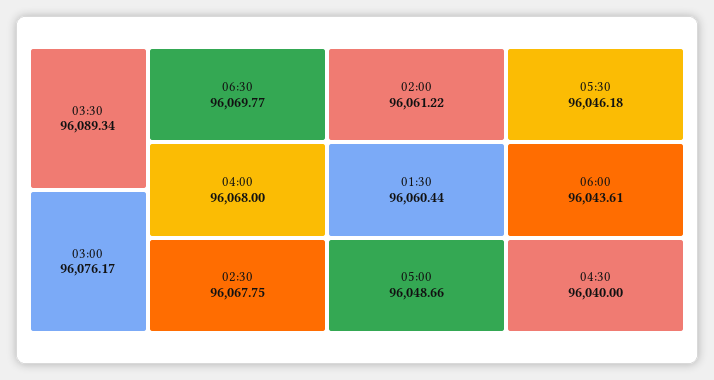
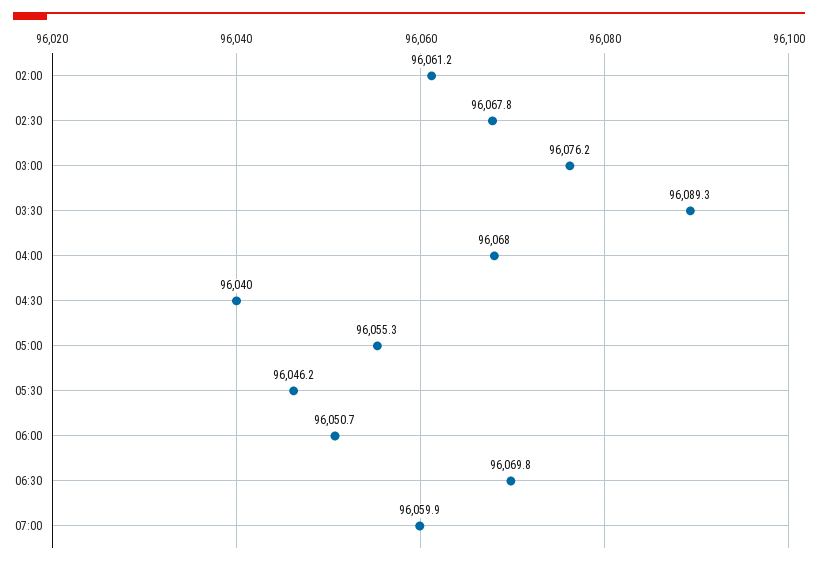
01:30: 96060.44 -> none
05:00: 96048.66 -> 96055.3
06:00: 96043.61 -> 96050.7
07:00: none -> 96059.9

